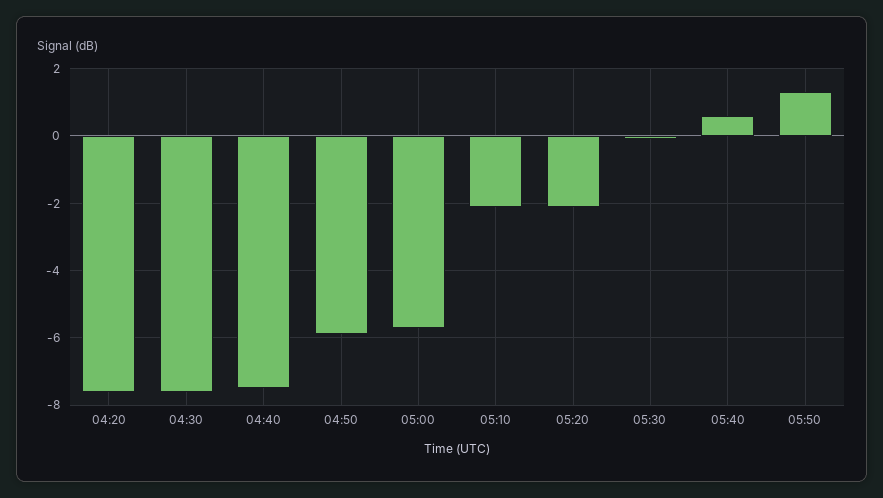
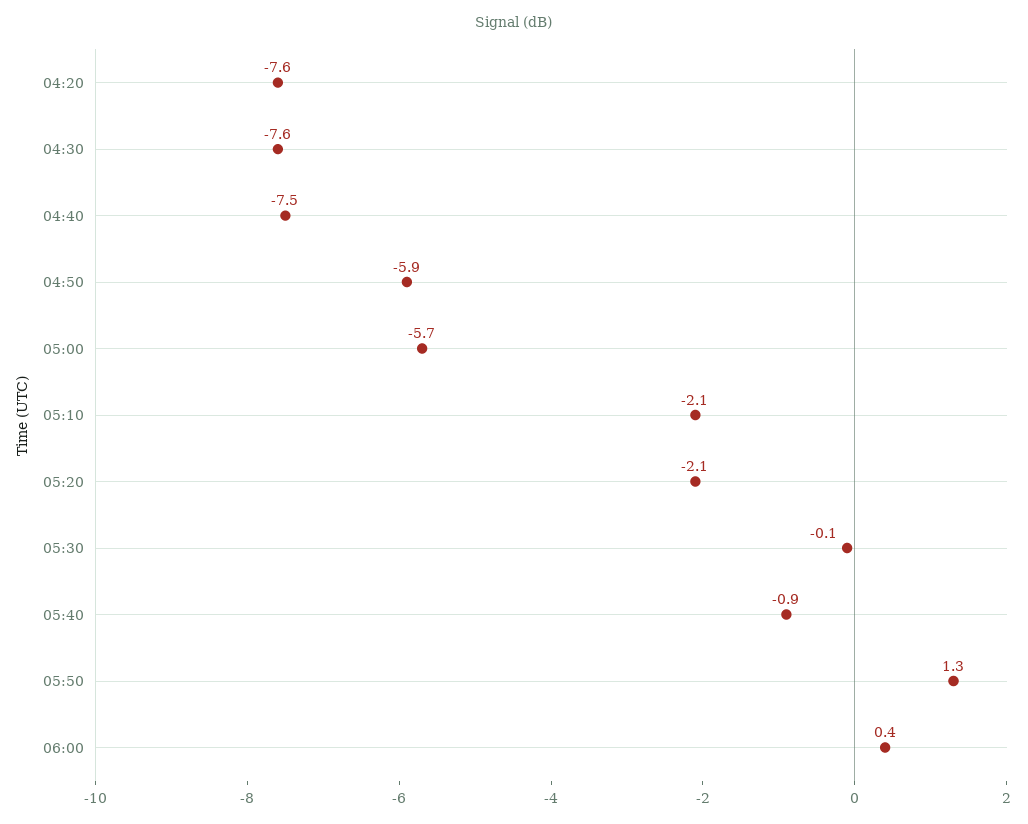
05:40: 0.5 -> -0.9
06:00: none -> 0.4

